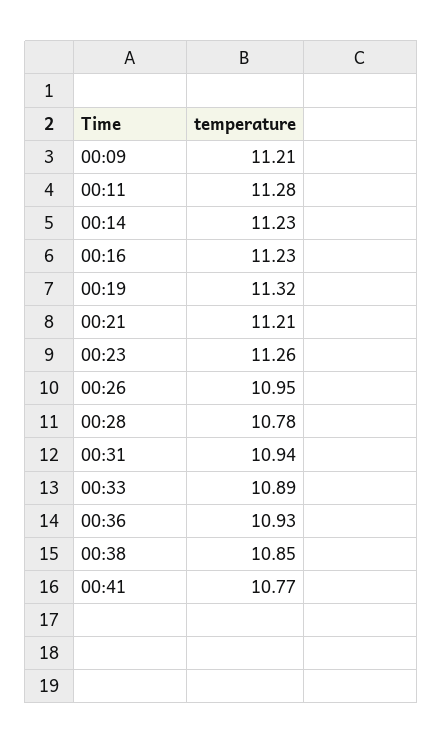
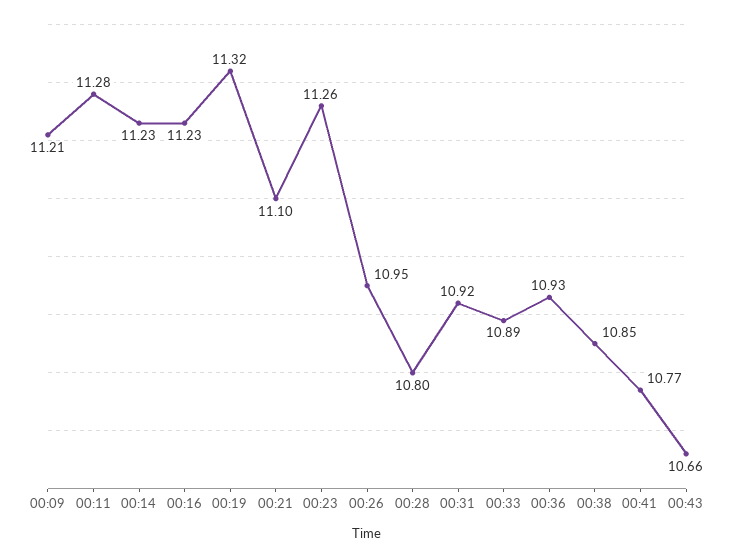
00:21: 11.21 -> 11.1
00:28: 10.78 -> 10.8
00:31: 10.94 -> 10.92
00:43: none -> 10.66

